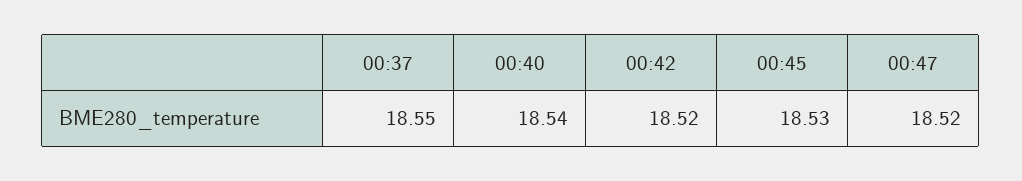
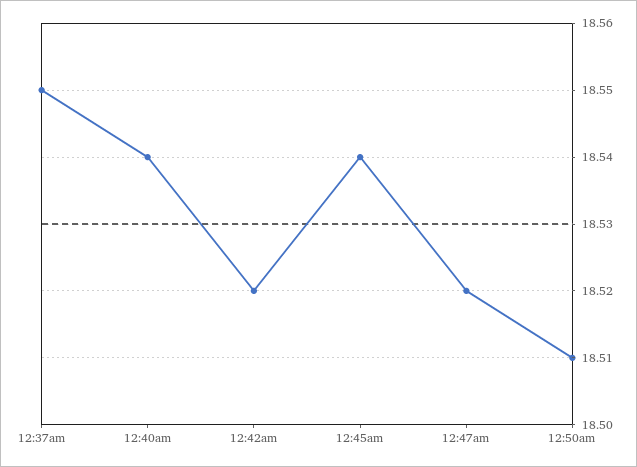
00:45: 18.53 -> 18.54
12:50am: none -> 18.51

